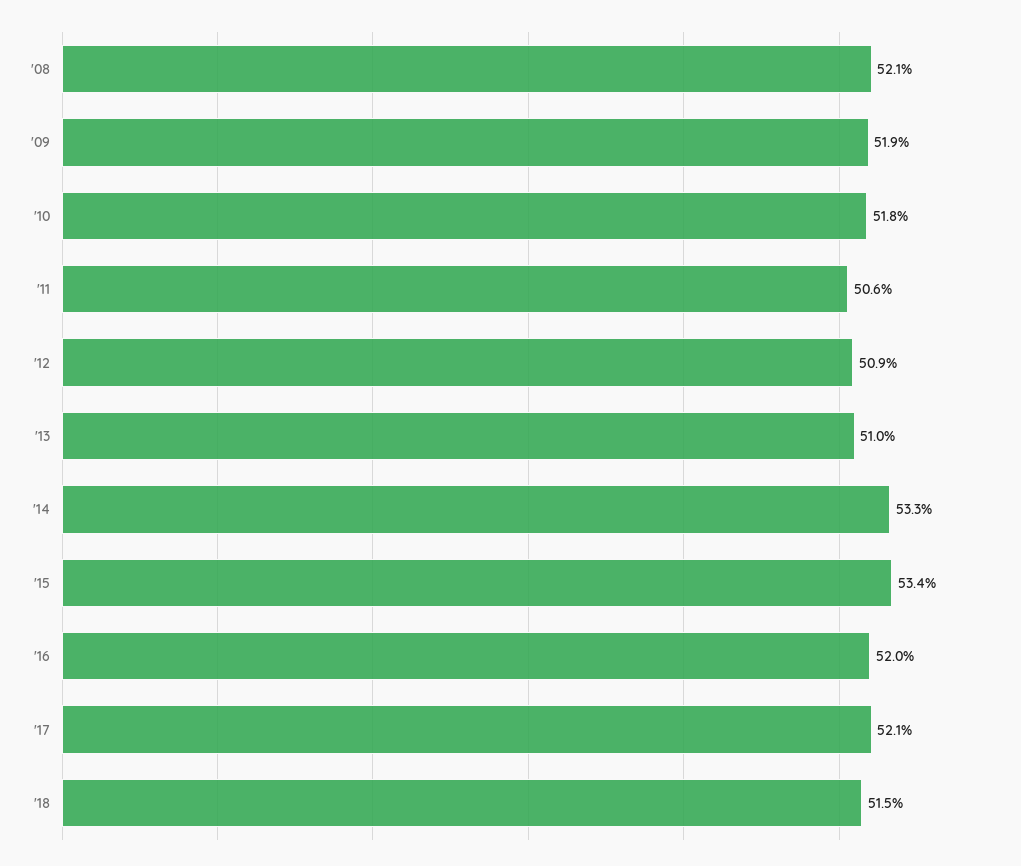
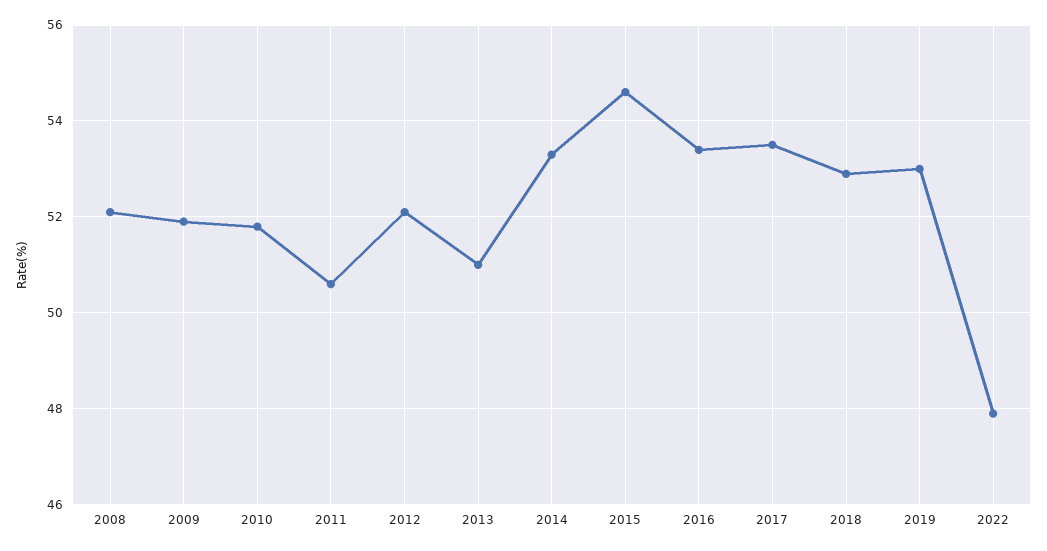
'12: 50.9 -> 52
'15: 53.4 -> 54.5
'16: 52 -> 53.5
'17: 52.1 -> 53.5
'18: 51.5 -> 53
2019: none -> 53
2022: none -> 48

